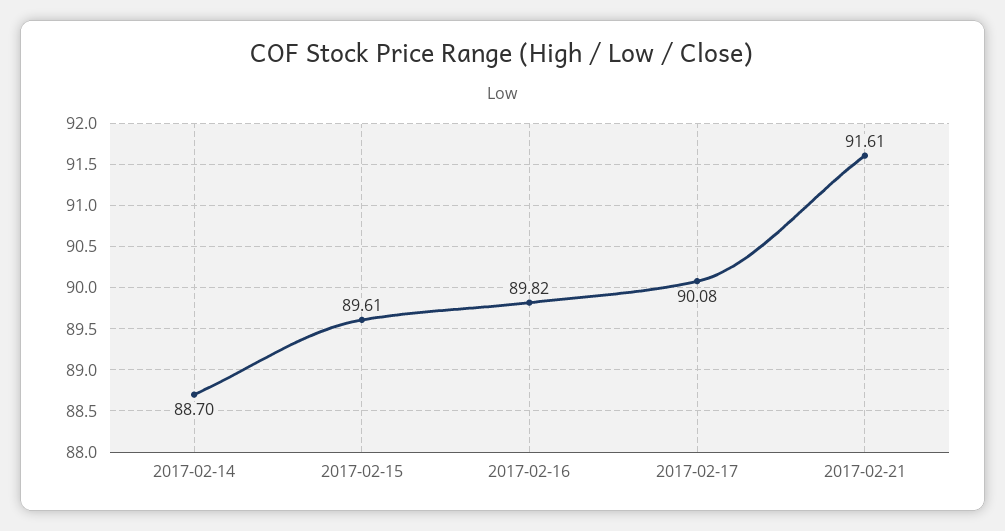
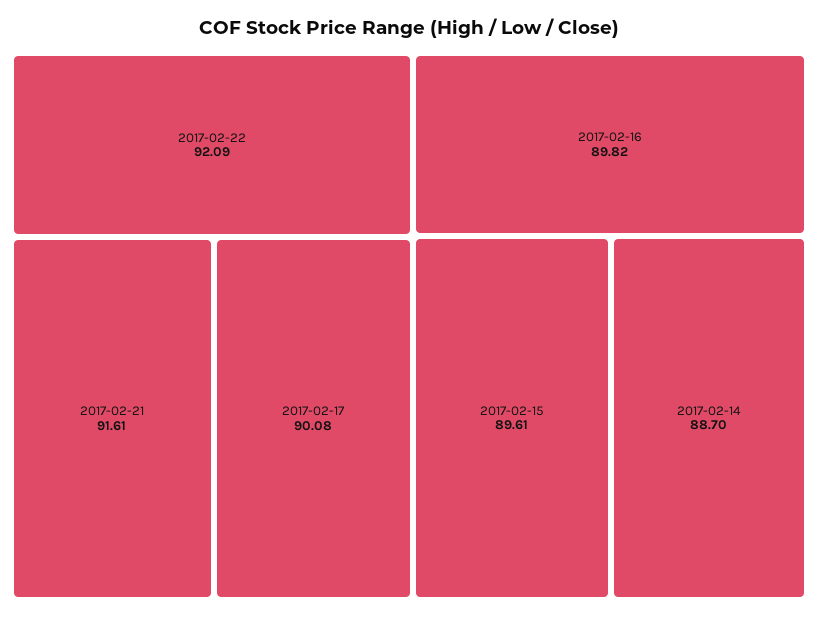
2017-02-22: none -> 92.09

